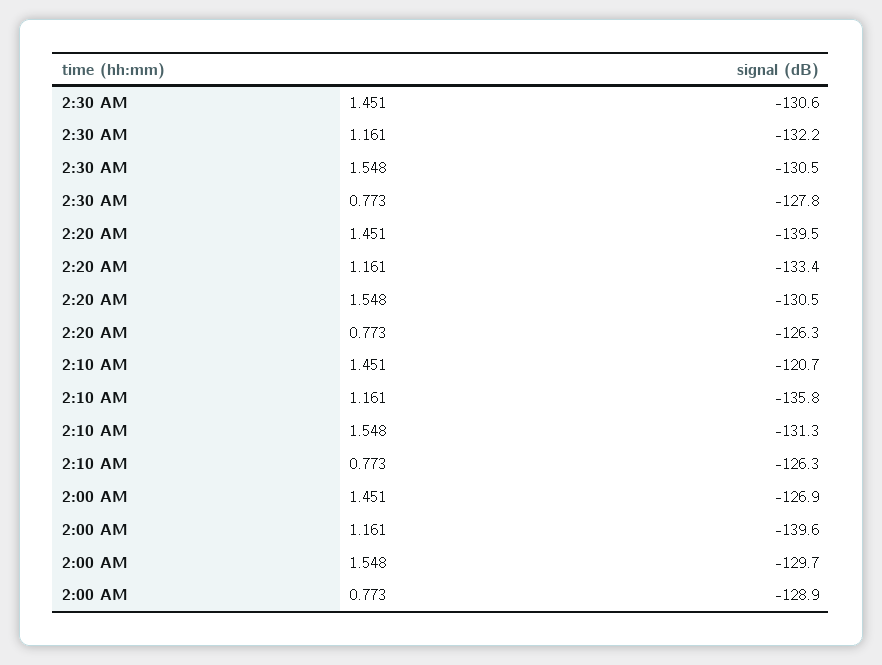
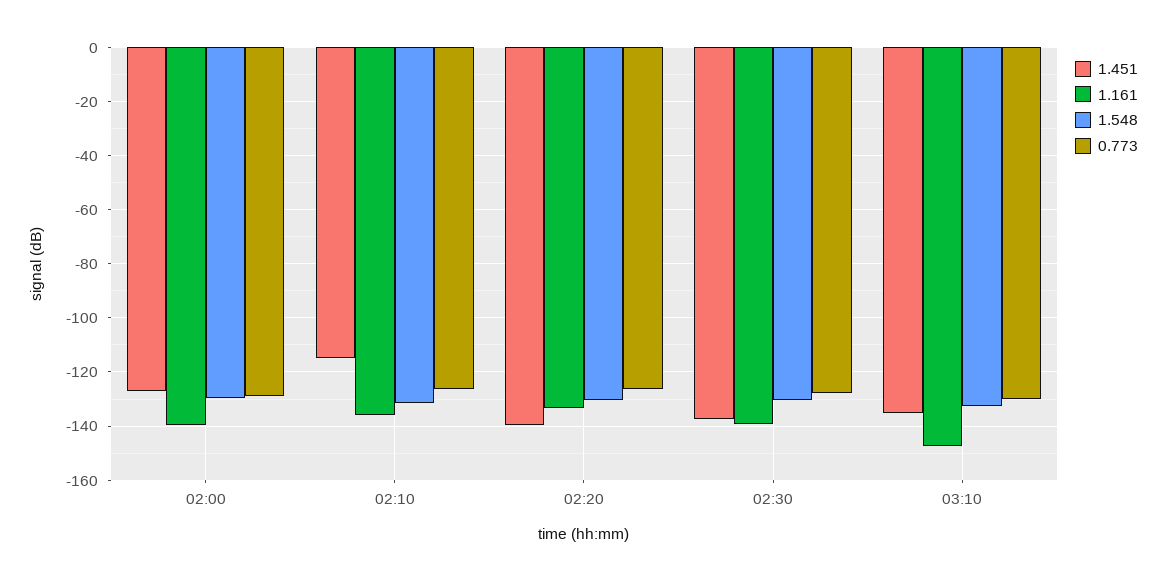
1.451, 2:30 AM: -130.6 -> -137.5
1.161, 2:30 AM: -132.2 -> -140
1.451, 2:10 AM: -120.7 -> -115
1.451, 03:10: none -> -135
1.161, 03:10: none -> -147.5
1.548, 03:10: none -> -132.5
0.773, 03:10: none -> -130

